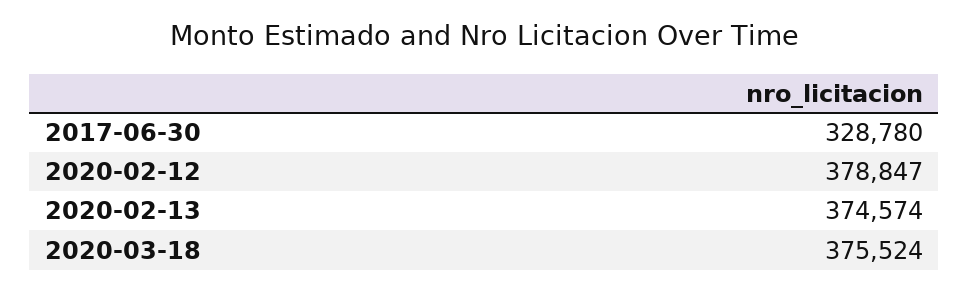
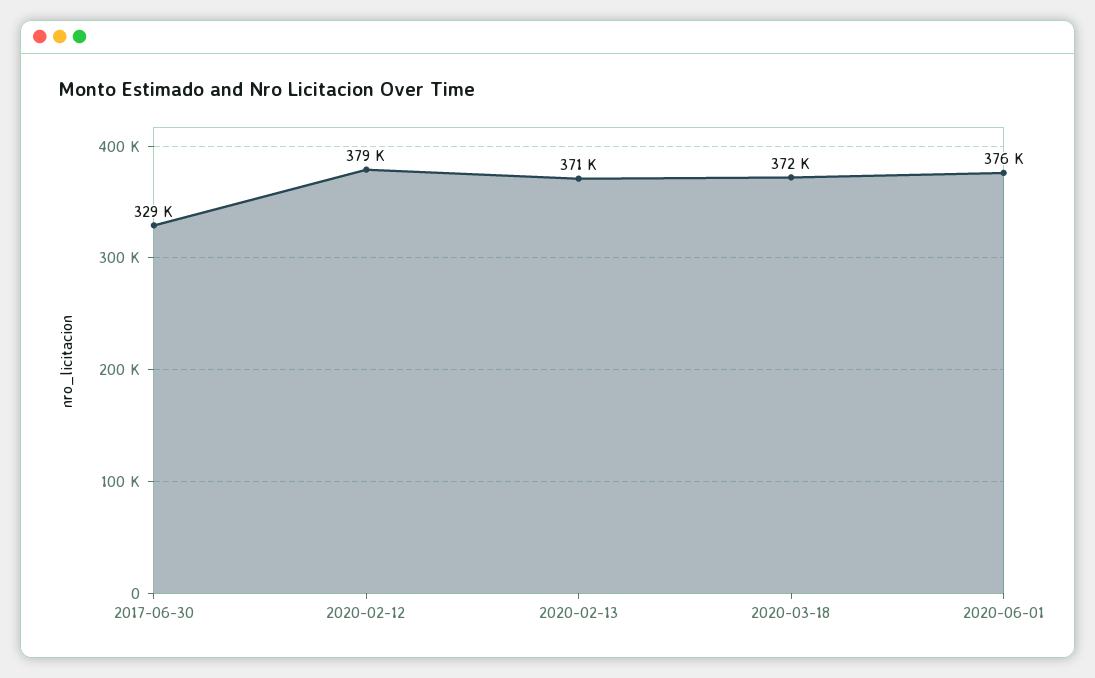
2020-02-13: 374574 -> 371000
2020-03-18: 375524 -> 372000
2020-06-01: none -> 376000

